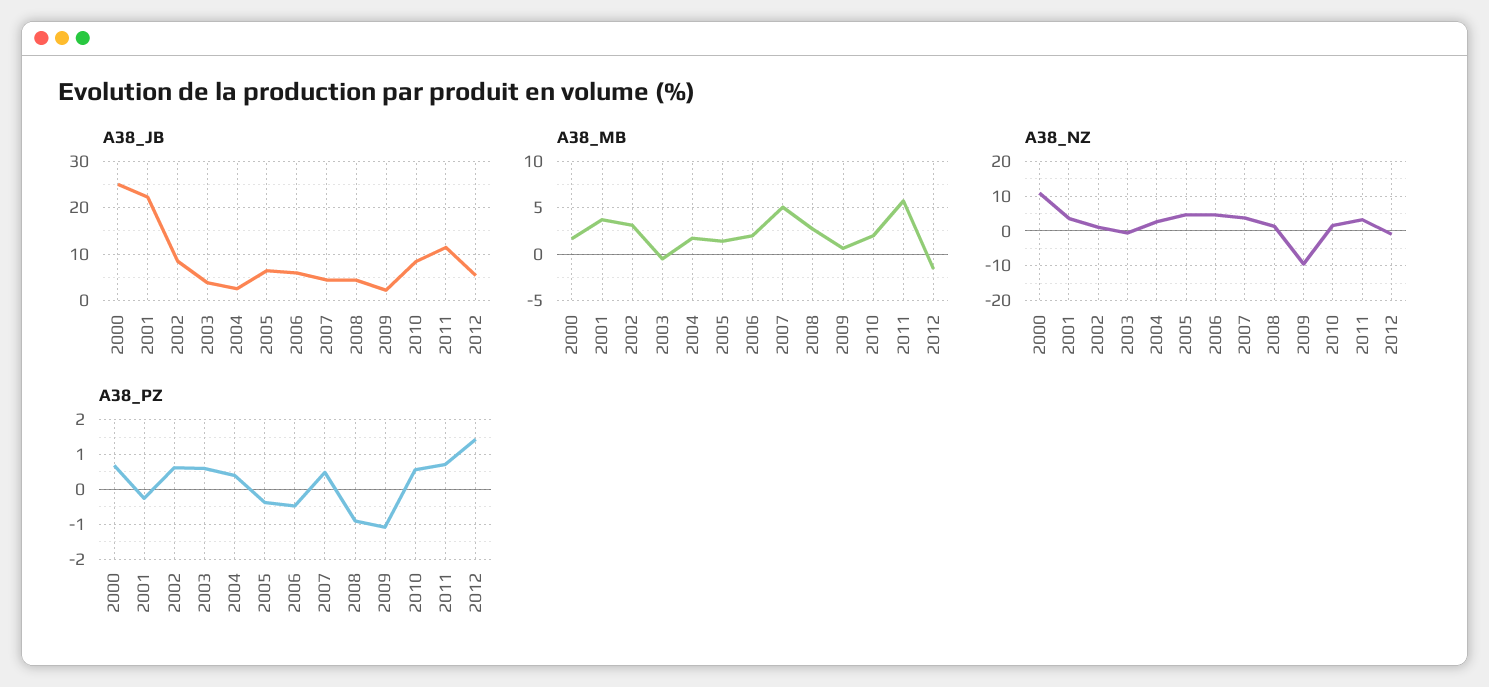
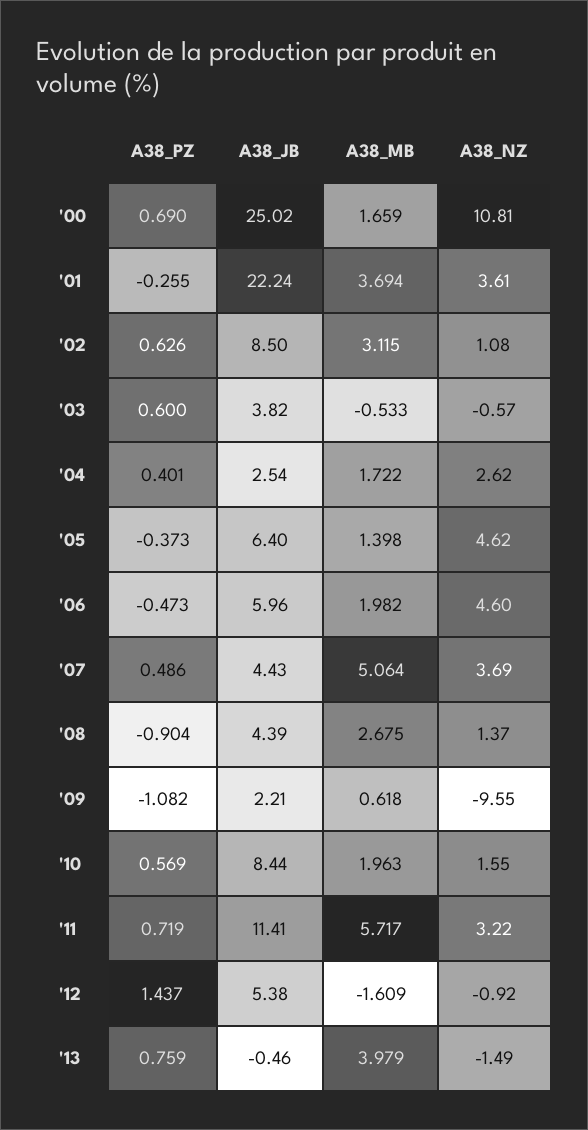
A38_PZ, '13: none -> 0.759
A38_JB, '13: none -> -0.46
A38_MB, '13: none -> 3.979
A38_NZ, '13: none -> -1.49

